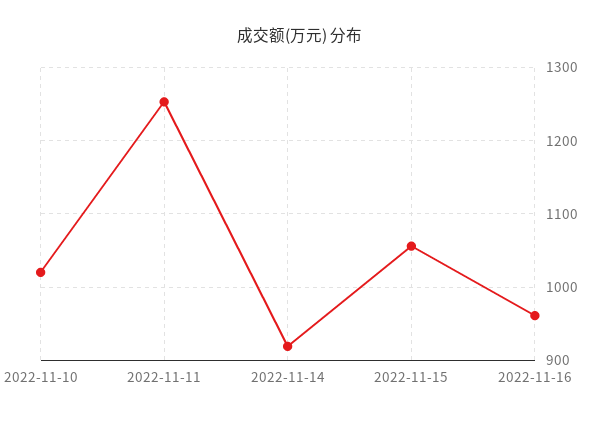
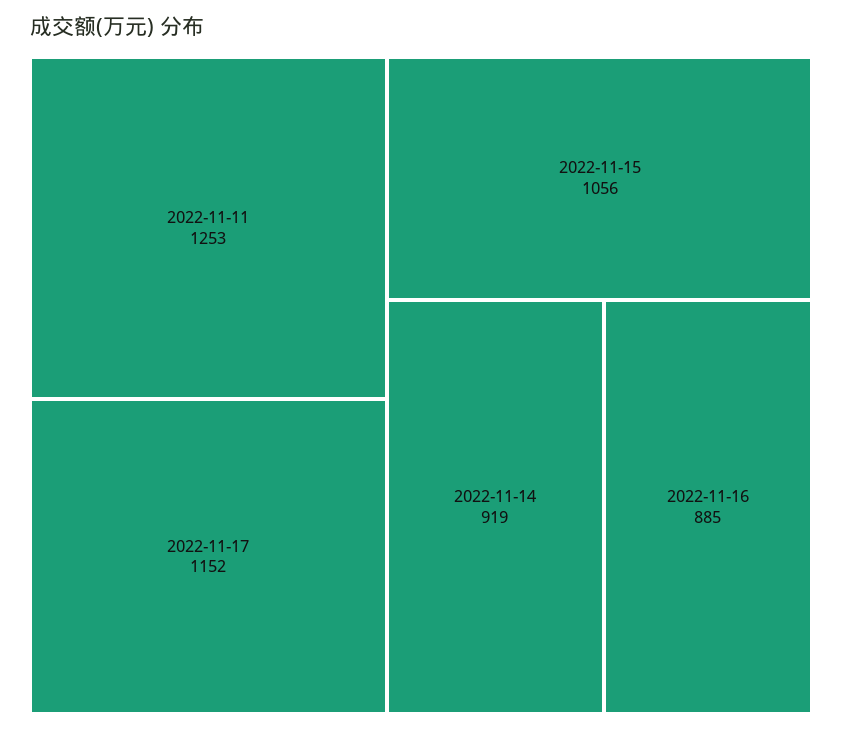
2022-11-10: 1020 -> none
2022-11-16: 960 -> 885
2022-11-17: none -> 1152

